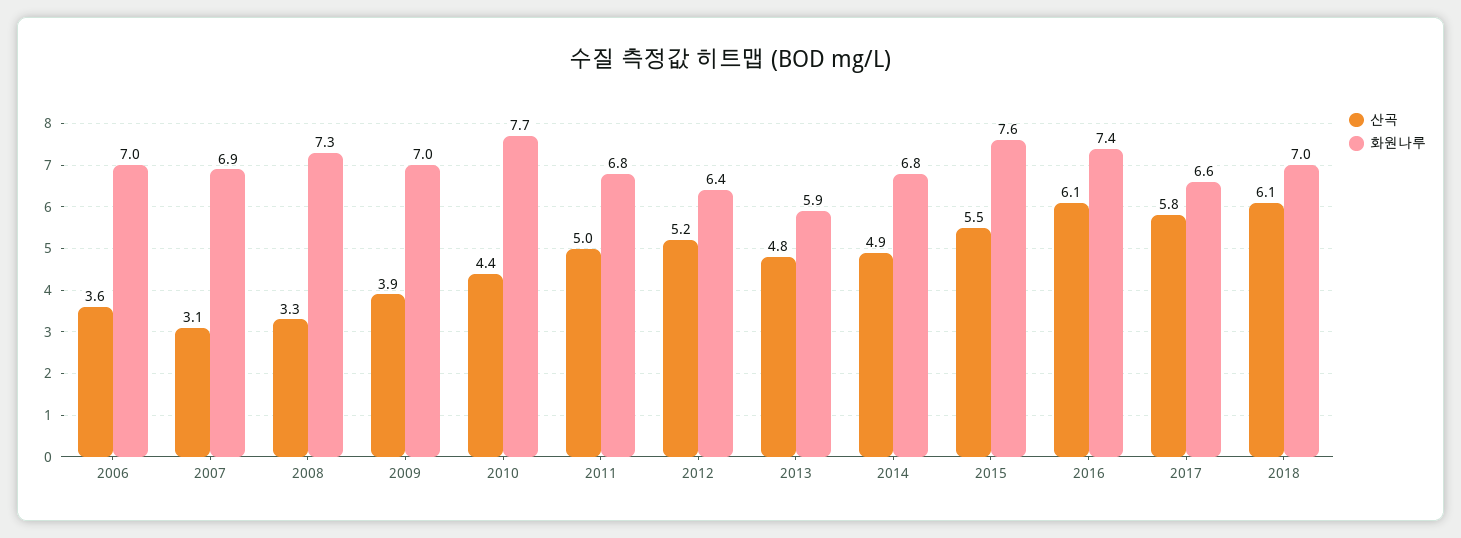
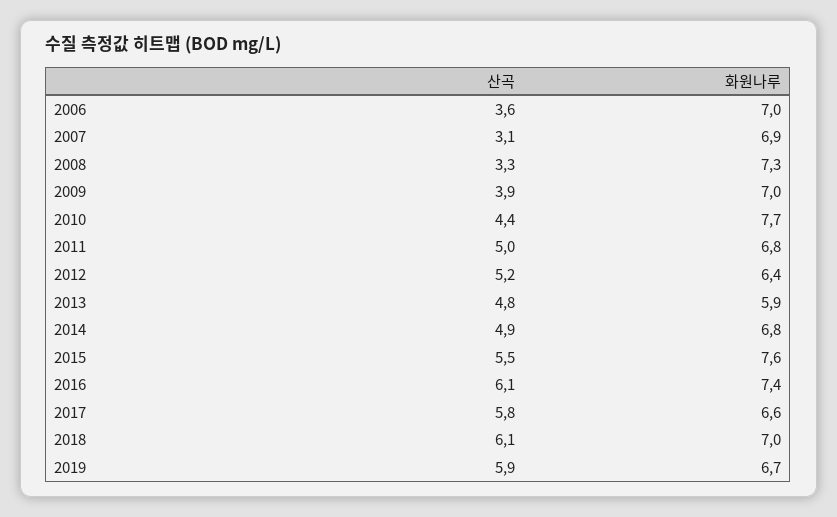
산곡, 2019: none -> 5.9
화원나루, 2019: none -> 6.7

